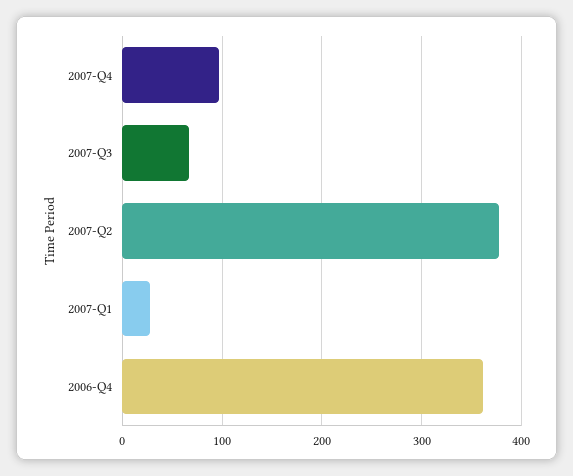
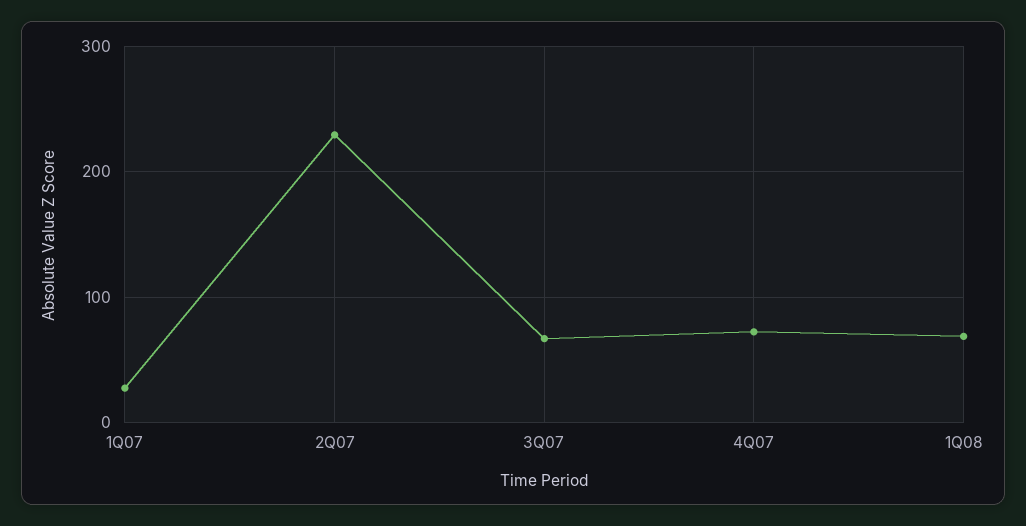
2007-Q4: 100 -> 70
2007-Q2: 380 -> 230
2006-Q4: 360 -> none
1Q08: none -> 70

